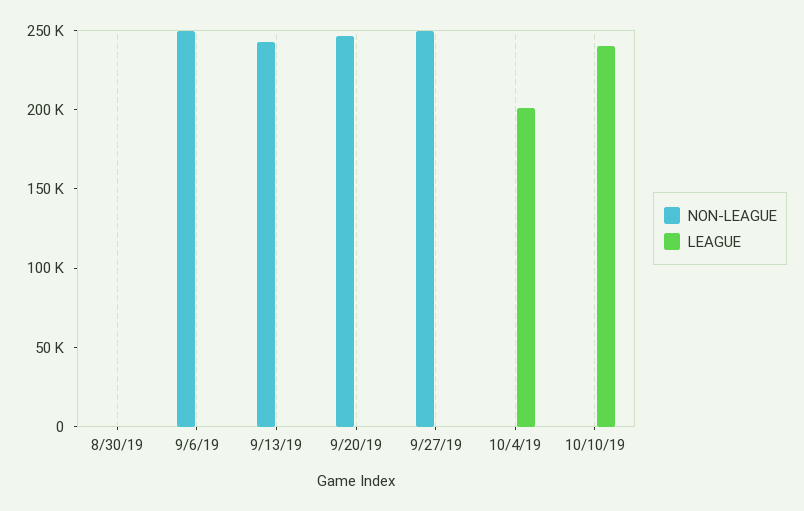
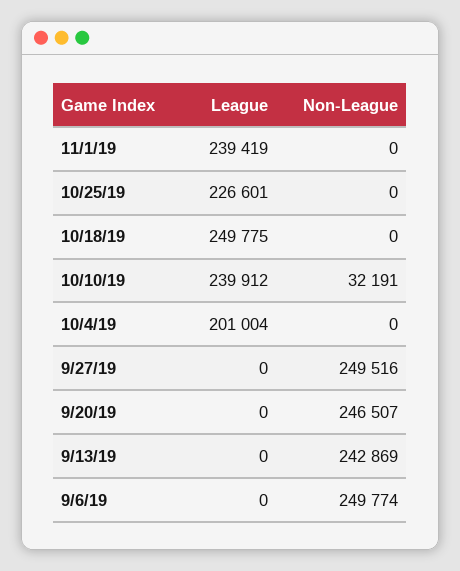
NON-LEAGUE, 8/30/19: 0 -> none
LEAGUE, 8/30/19: 0 -> none
NON-LEAGUE, 10/10/19: 0 -> 32191
LEAGUE, 11/1/19: none -> 239419
NON-LEAGUE, 11/1/19: none -> 0
LEAGUE, 10/25/19: none -> 226601
NON-LEAGUE, 10/25/19: none -> 0
LEAGUE, 10/18/19: none -> 249775
NON-LEAGUE, 10/18/19: none -> 0

